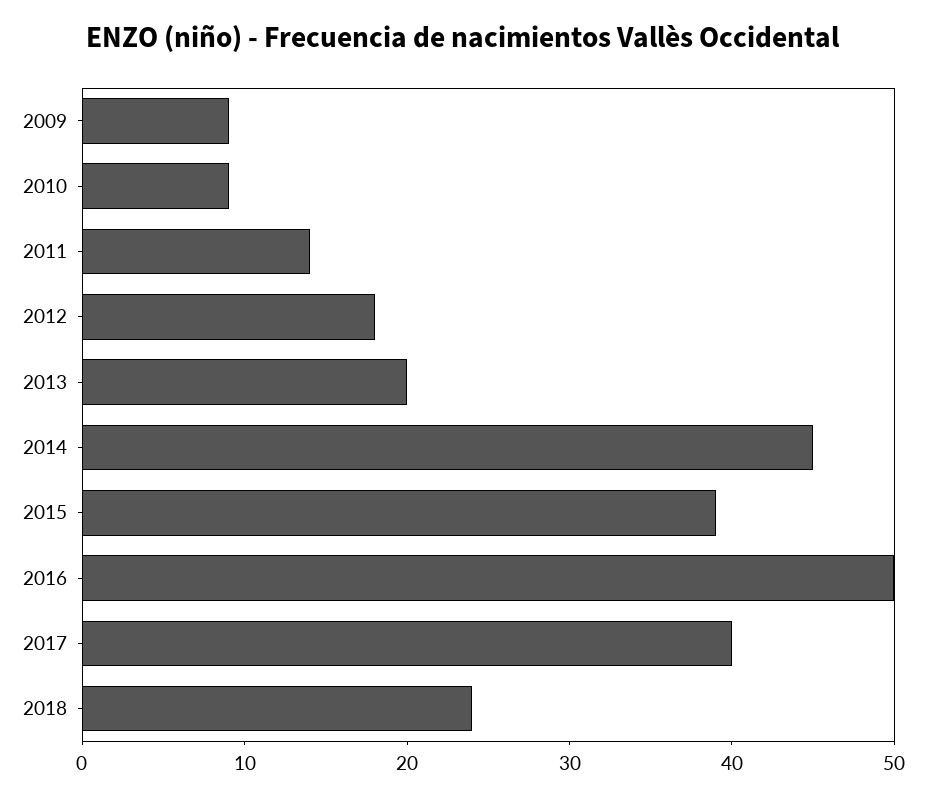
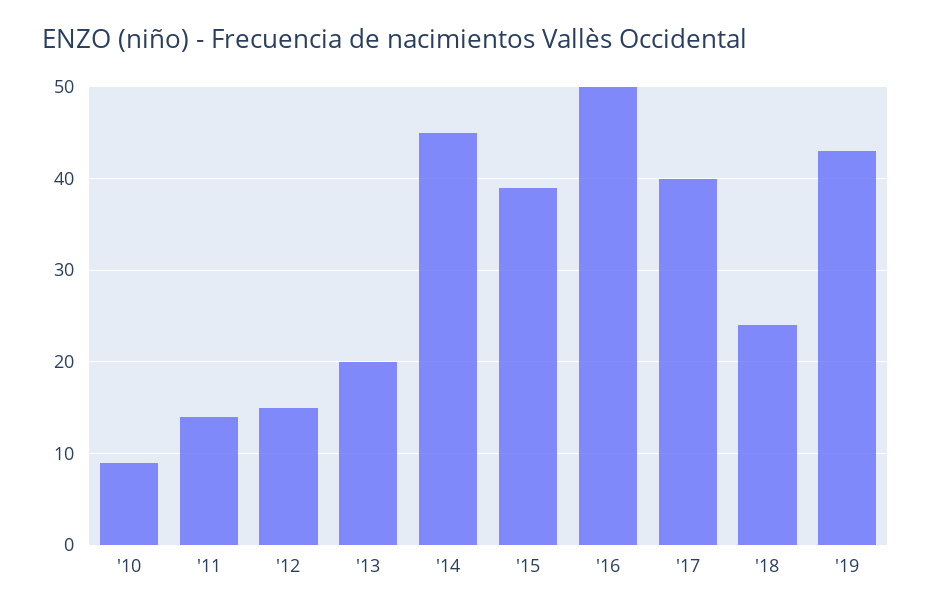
2009: 9 -> none
2012: 18 -> 15
'19: none -> 43

